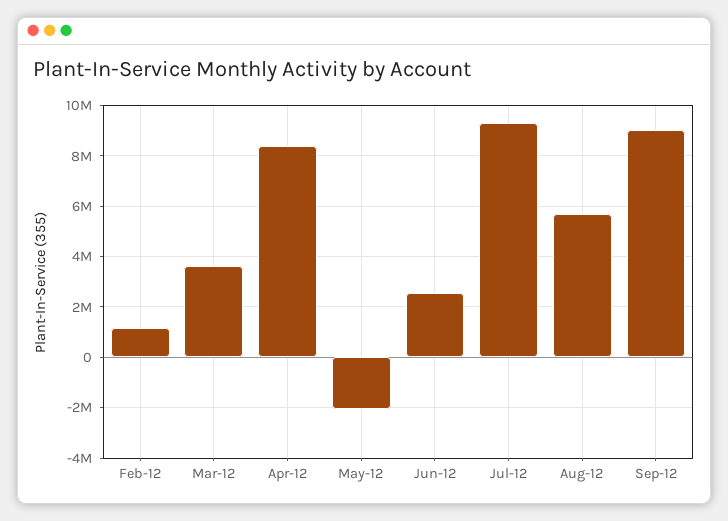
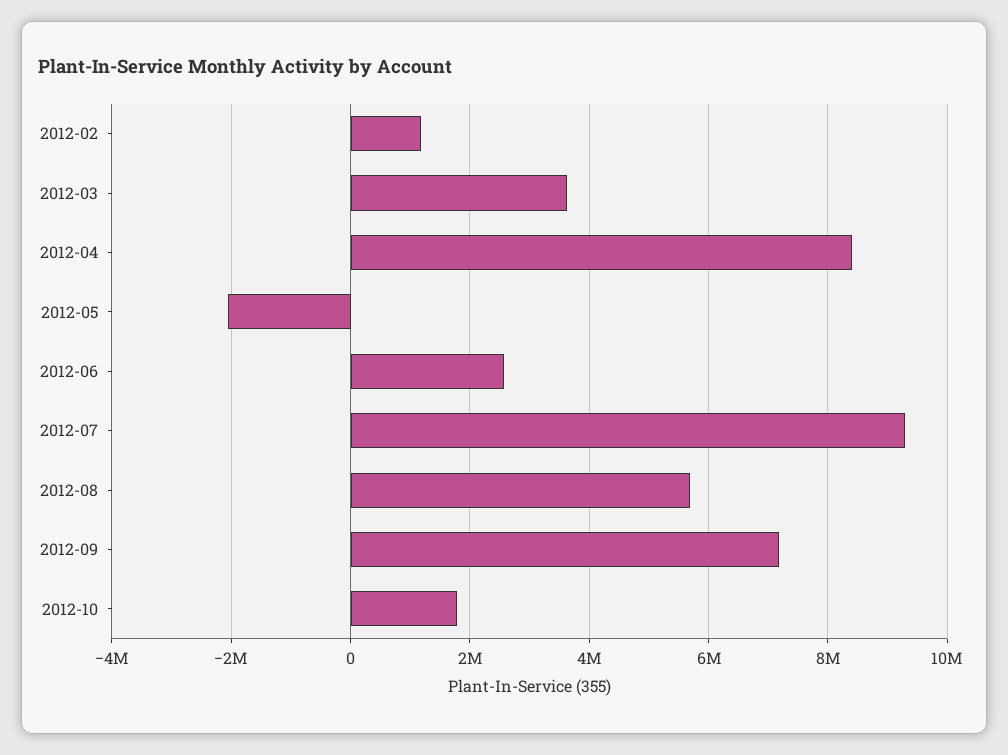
Sep-12: 9000000 -> 7200000
2012-10: none -> 1800000

